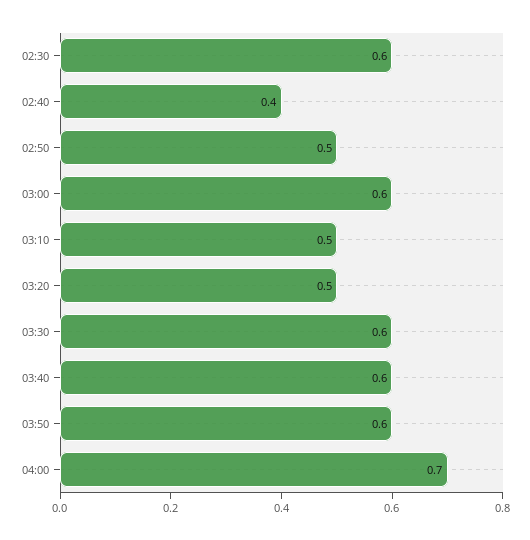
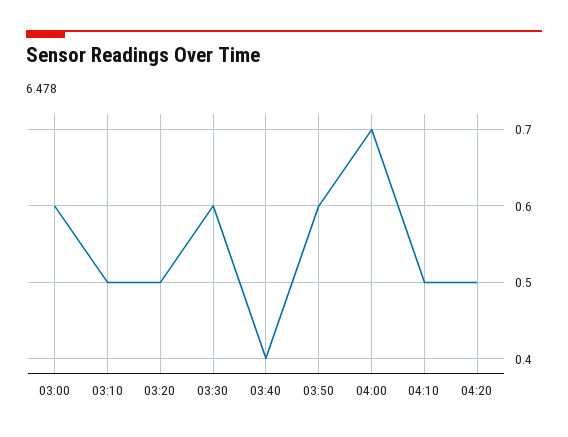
02:30: 0.6 -> none
02:40: 0.4 -> none
02:50: 0.5 -> none
03:40: 0.6 -> 0.4
04:10: none -> 0.5
04:20: none -> 0.5

